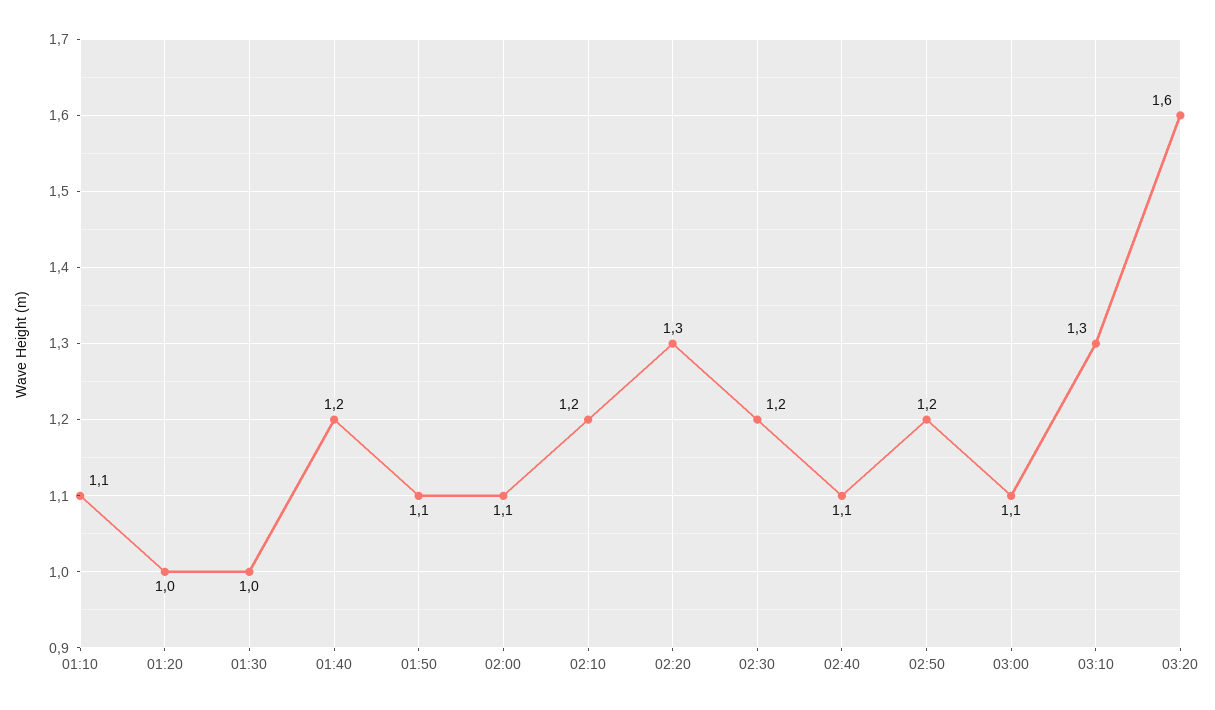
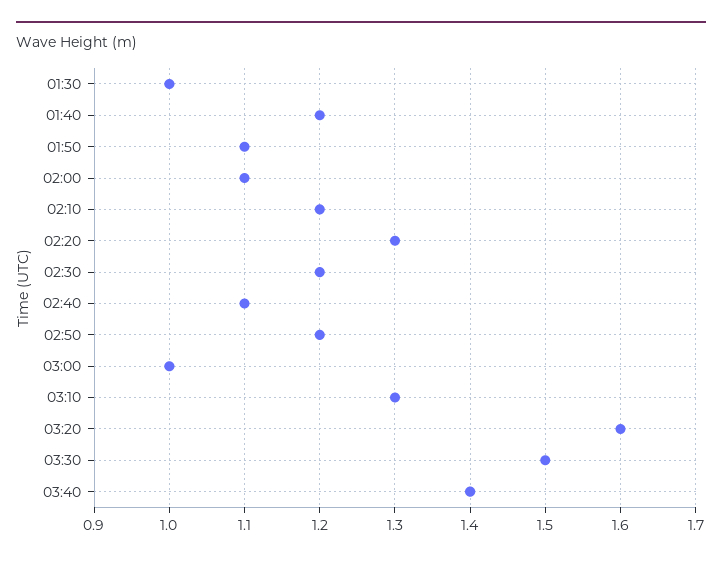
01:10: 1.1 -> none
01:20: 1 -> none
03:00: 1.1 -> 1
03:30: none -> 1.5
03:40: none -> 1.4

